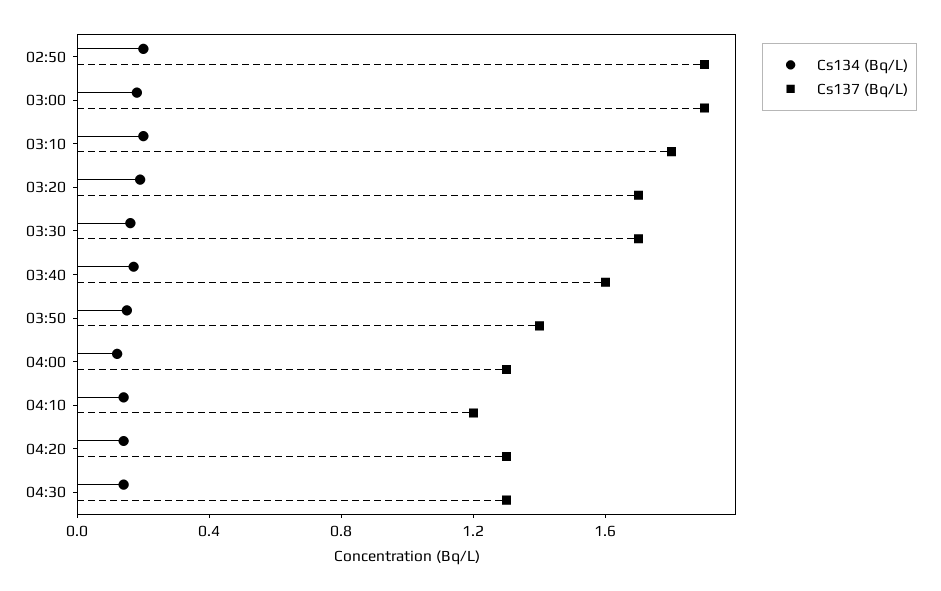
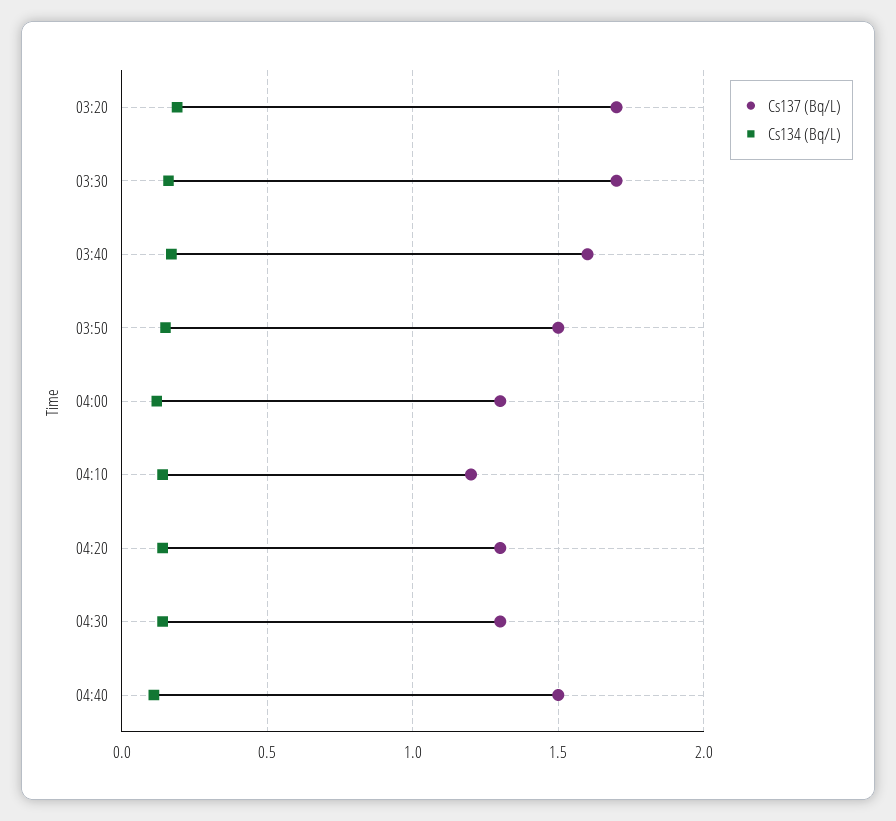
Cs134 (Bq/L), 02:50: 0.2 -> none
Cs137 (Bq/L), 02:50: 1.9 -> none
Cs134 (Bq/L), 03:00: 0.2 -> none
Cs137 (Bq/L), 03:00: 1.9 -> none
Cs134 (Bq/L), 03:10: 0.2 -> none
Cs137 (Bq/L), 03:10: 1.8 -> none
Cs137 (Bq/L), 03:50: 1.4 -> 1.5
Cs137 (Bq/L), 04:40: none -> 1.5
Cs134 (Bq/L), 04:40: none -> 0.1

